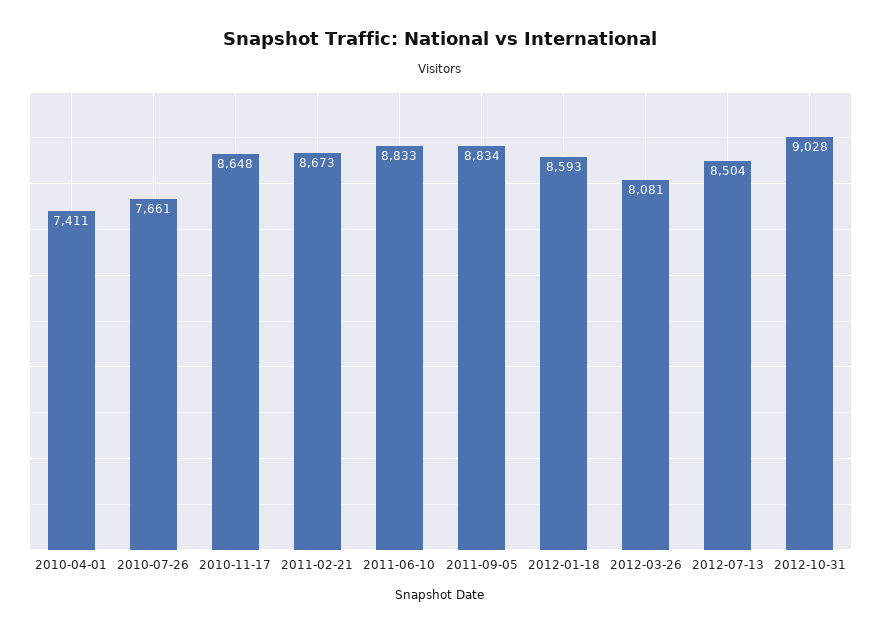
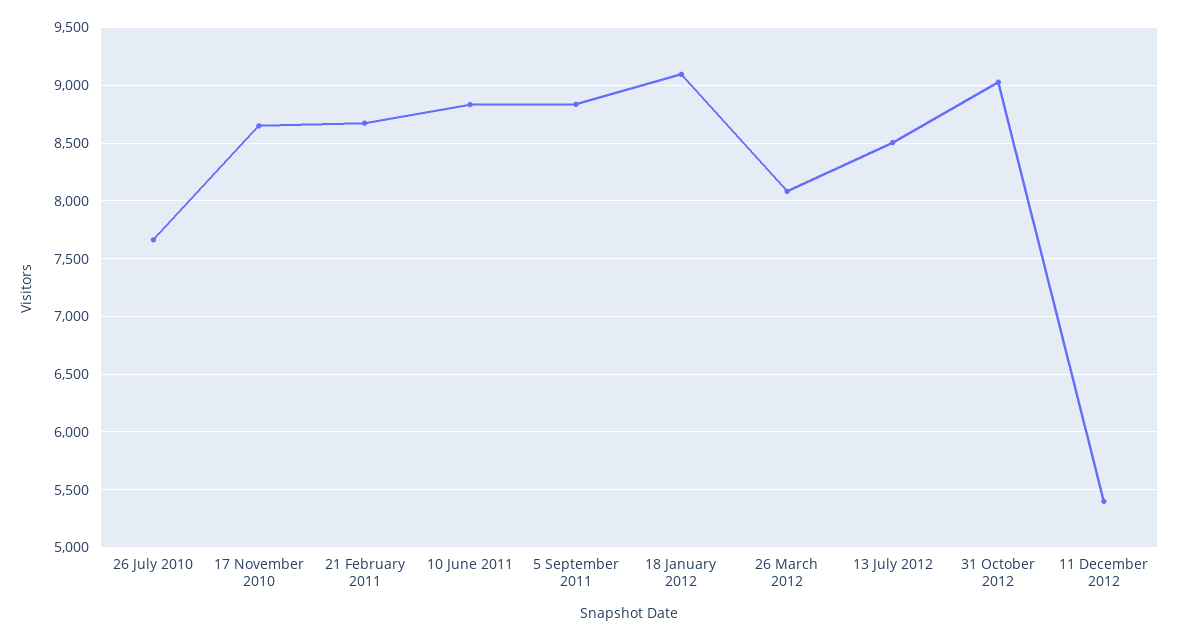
2010-04-01: 7411 -> none
2012-01-18: 8593 -> 9100
11 December 2012: none -> 5400

